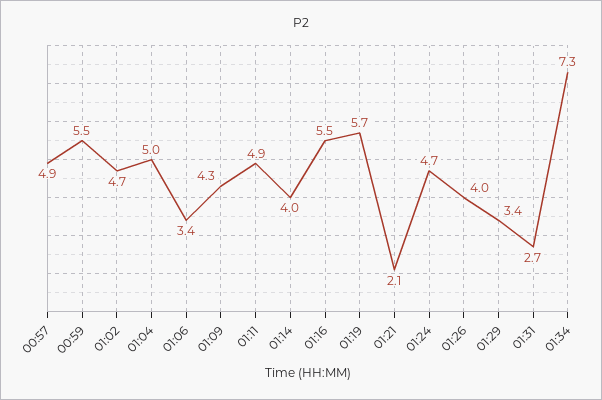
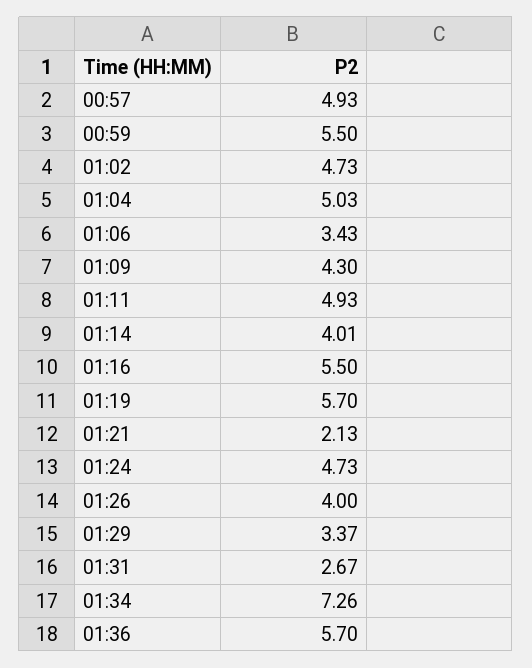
01:36: none -> 5.7

